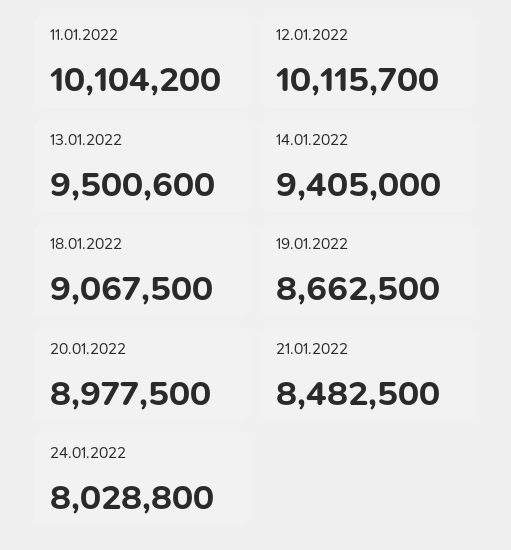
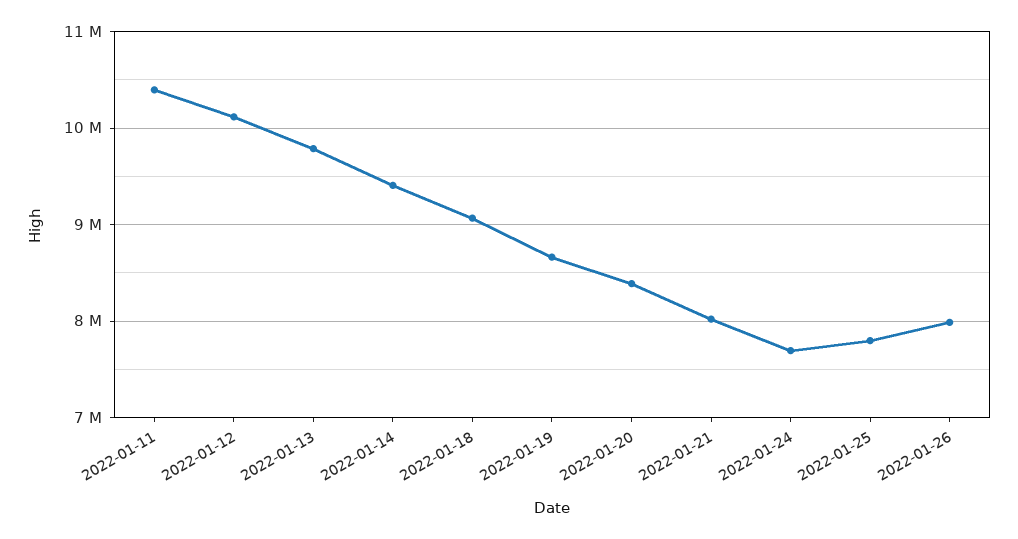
11.01.2022: 10104200 -> 10400000
13.01.2022: 9500600 -> 9800000
20.01.2022: 8977500 -> 8400000
21.01.2022: 8482500 -> 8000000
24.01.2022: 8028800 -> 7700000
2022-01-25: none -> 7800000
2022-01-26: none -> 8000000

